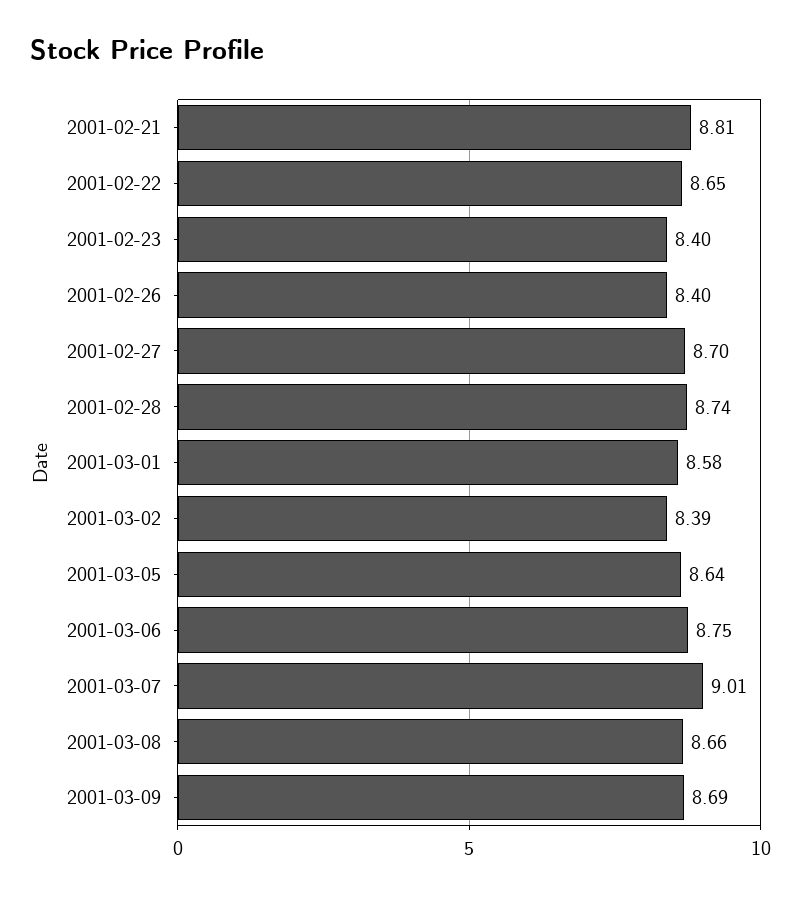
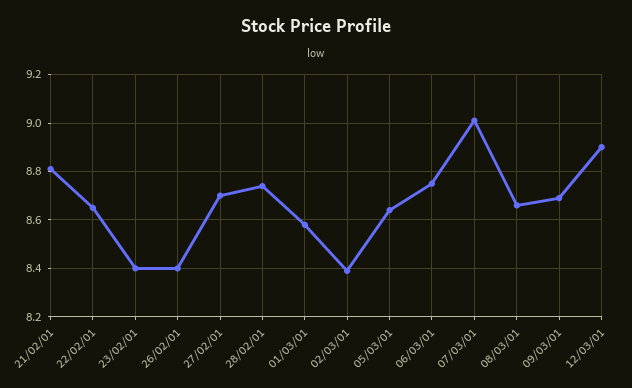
12/03/01: none -> 8.9

